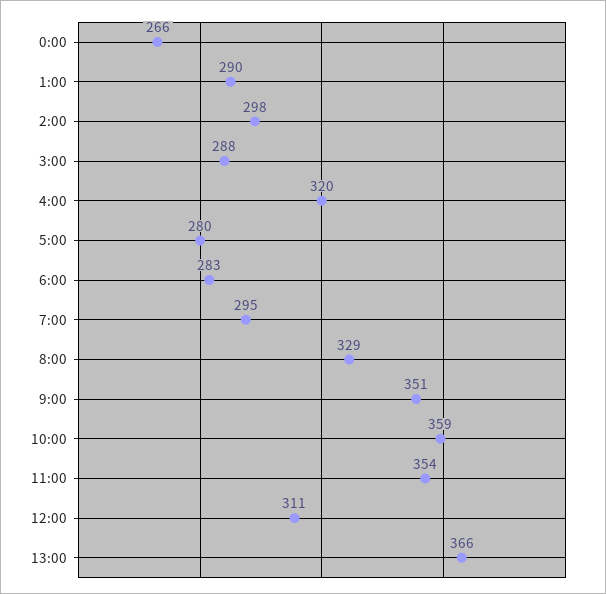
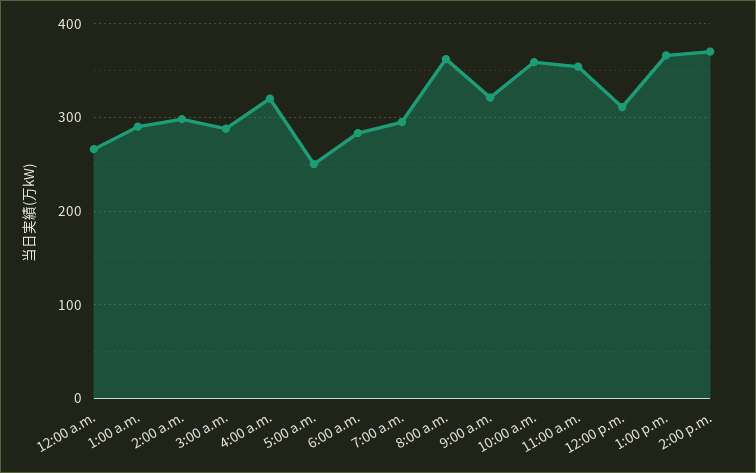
5:00: 280 -> 250
8:00: 329 -> 360
9:00: 351 -> 320
2:00 p.m.: none -> 370

